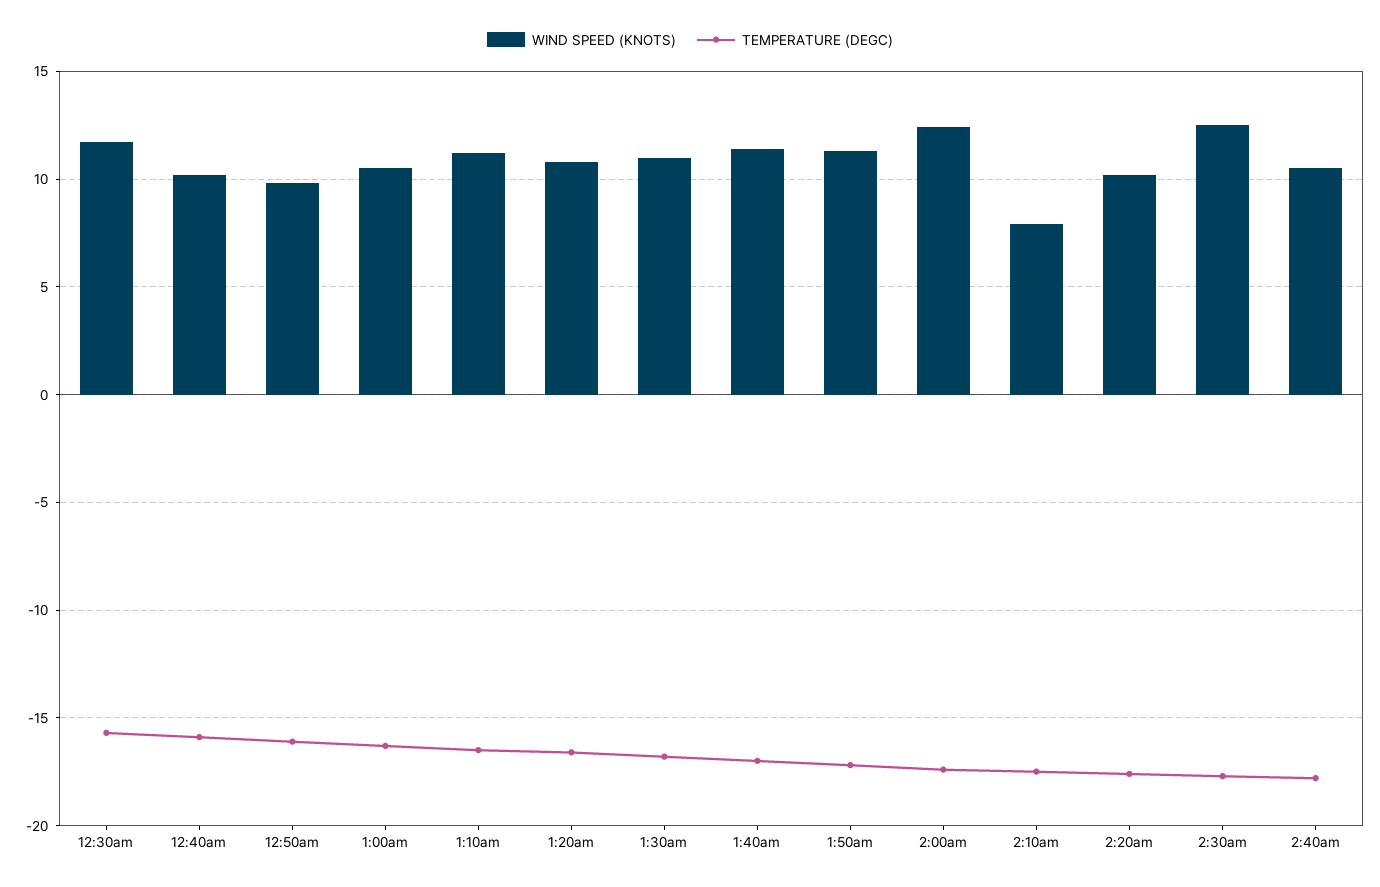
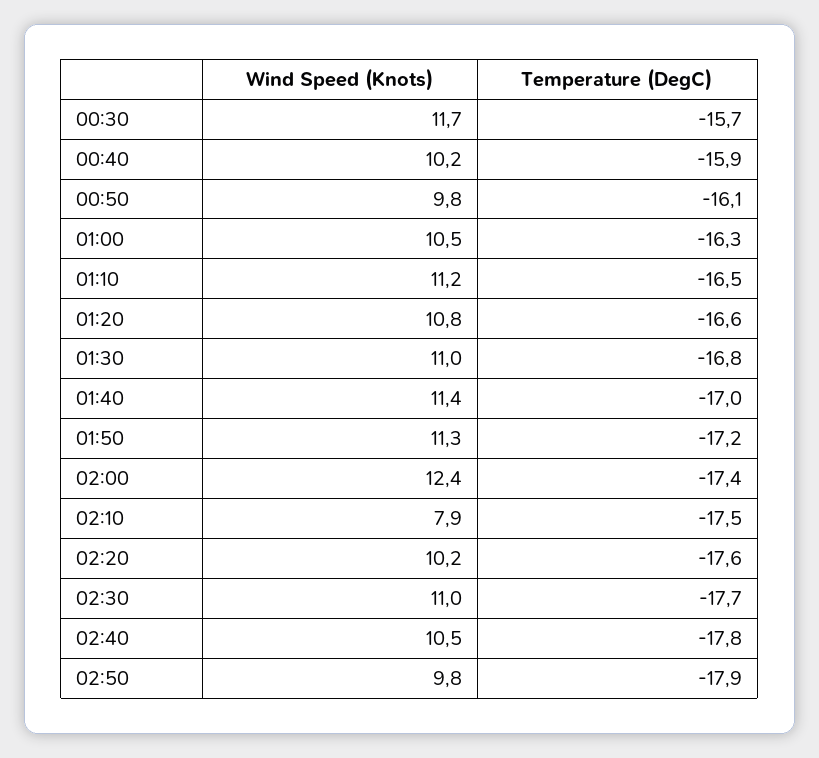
WIND SPEED (KNOTS), 2:30am: 12.5 -> 11
WIND SPEED (KNOTS), 02:50: none -> 9.8
TEMPERATURE (DEGC), 02:50: none -> -17.9

